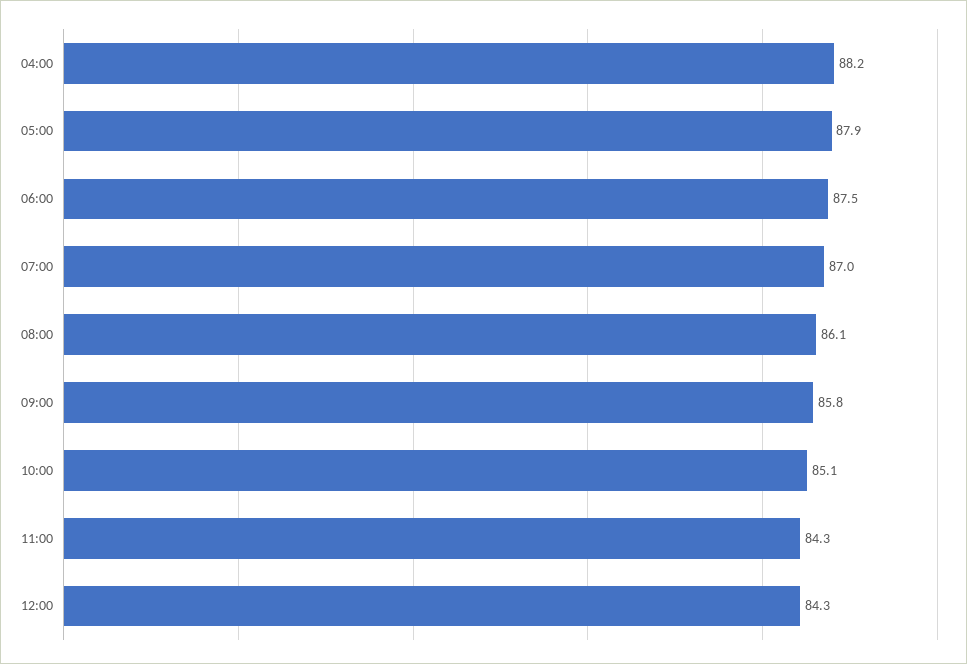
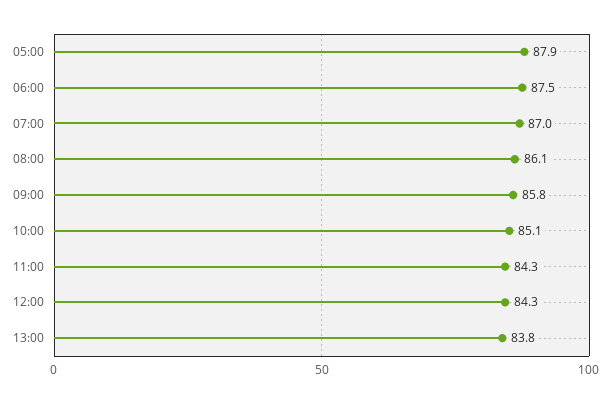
04:00: 88.2 -> none
13:00: none -> 83.8

